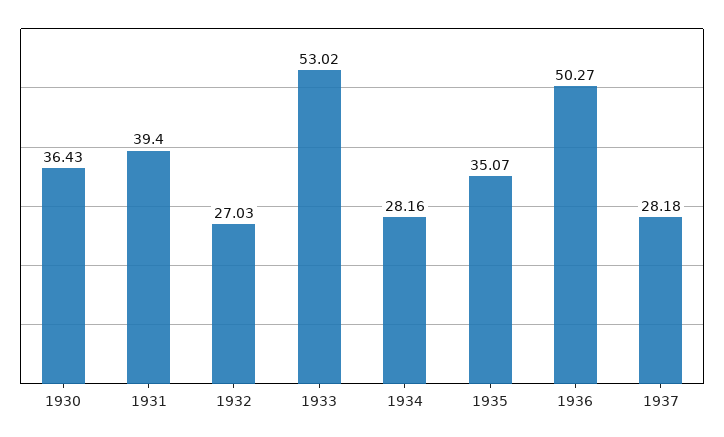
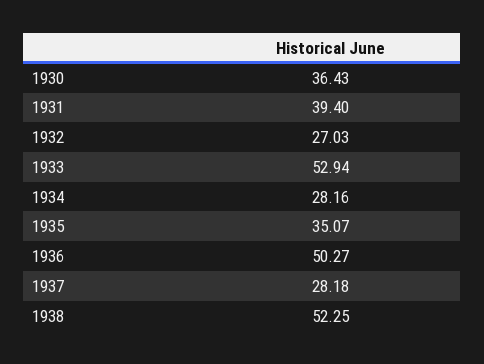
1933: 53.02 -> 52.94
1938: none -> 52.25

